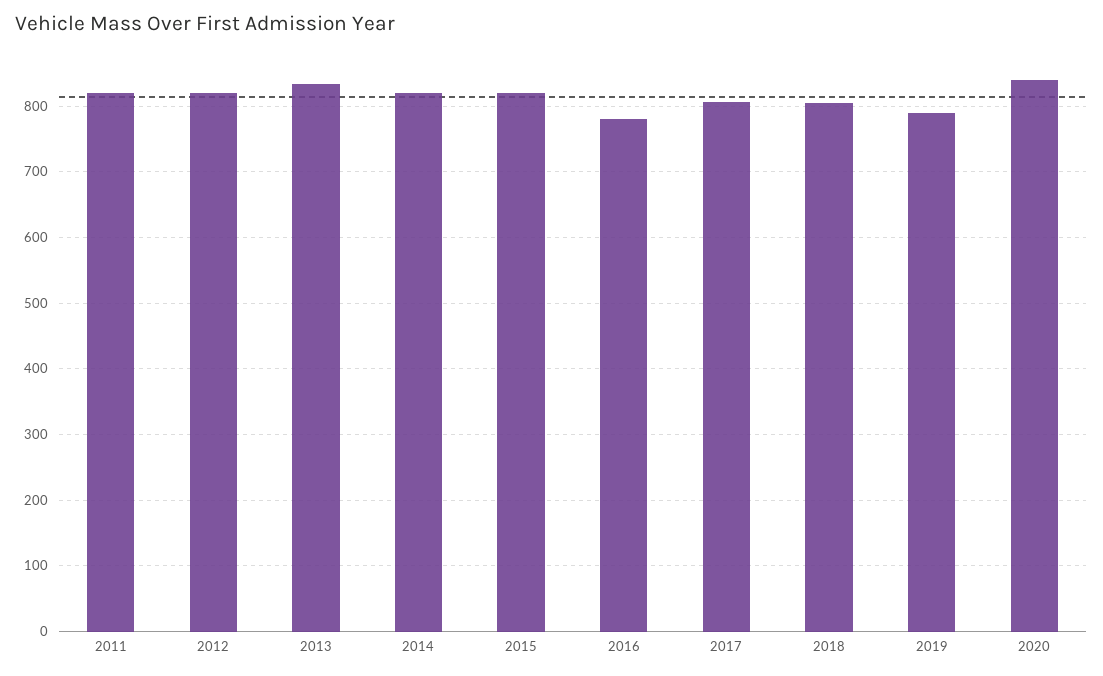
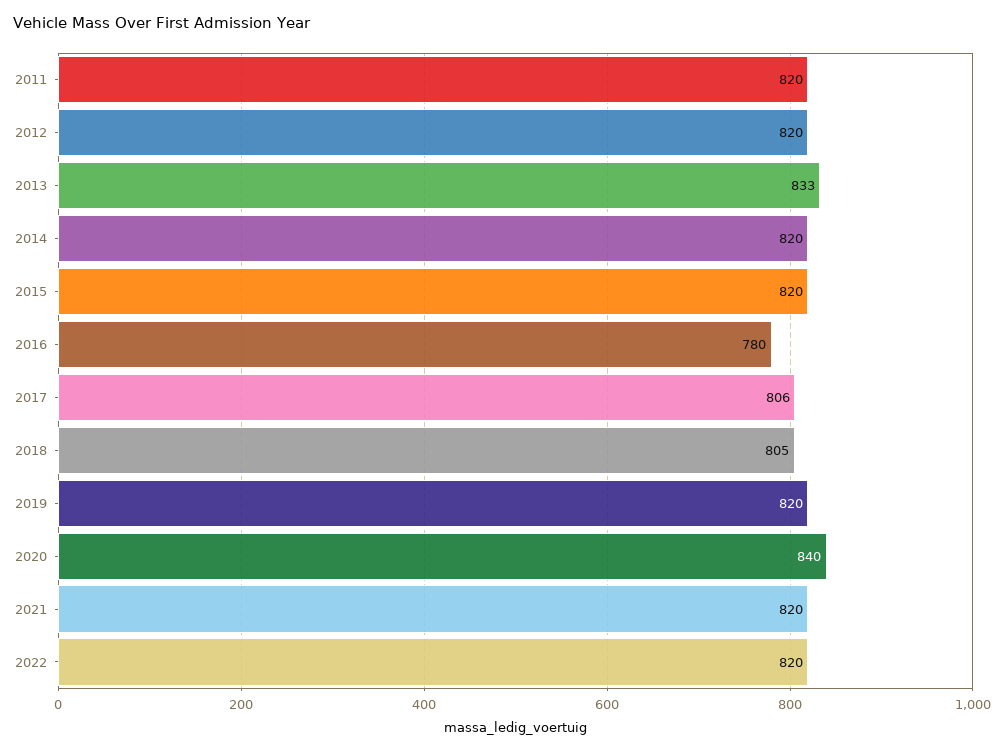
2019: 790 -> 820
2021: none -> 820
2022: none -> 820

